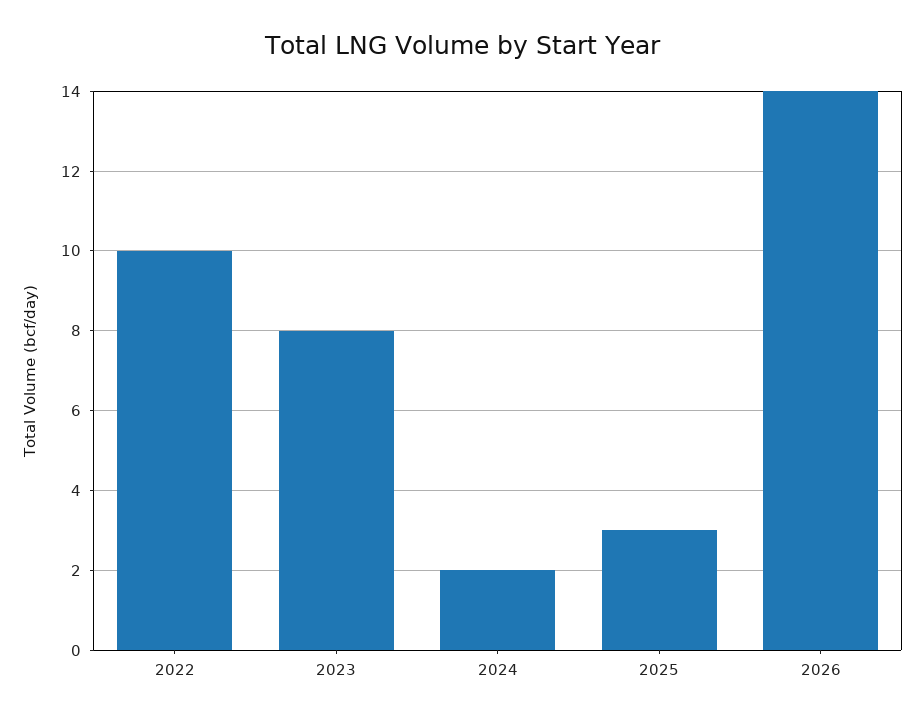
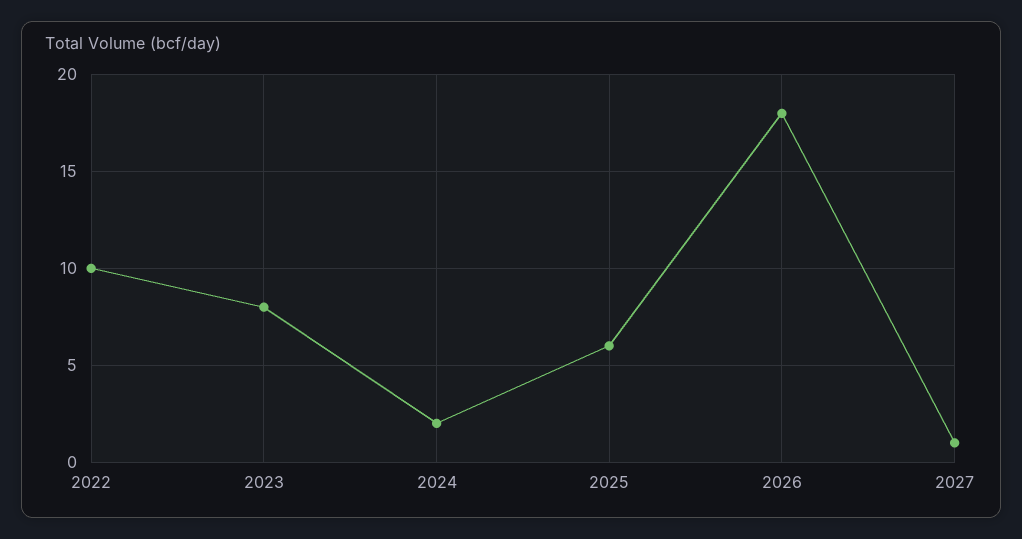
2025: 3 -> 6
2026: 14 -> 18
2027: none -> 1

